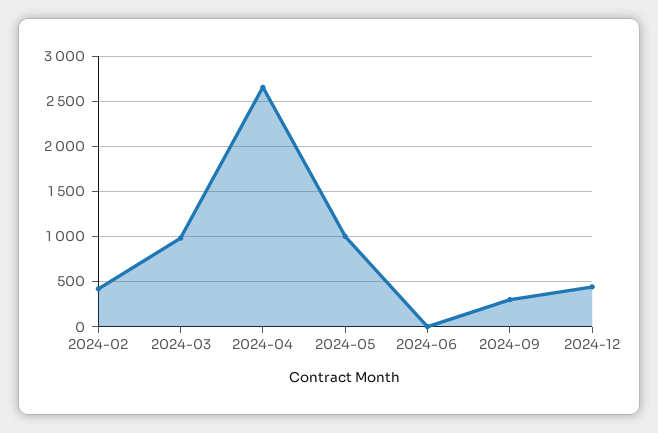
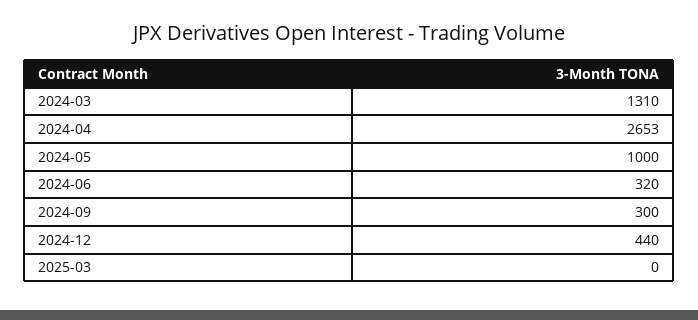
2024-02: 400 -> none
2024-03: 1000 -> 1310
2024-06: 0 -> 320
2025-03: none -> 0

